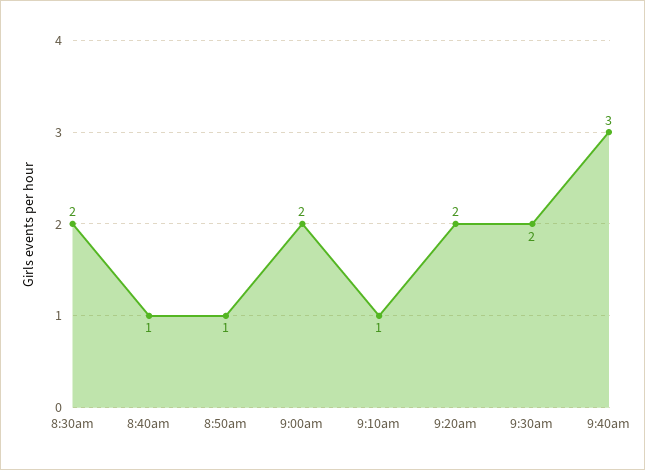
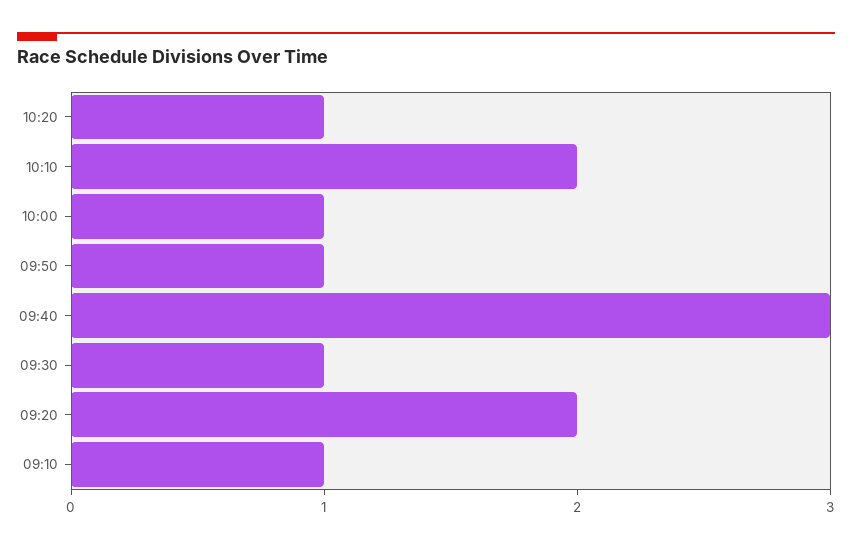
8:30am: 2 -> none
8:40am: 1 -> none
8:50am: 1 -> none
9:00am: 2 -> none
9:30am: 2 -> 1
10:20: none -> 1
10:10: none -> 2
10:00: none -> 1
09:50: none -> 1

